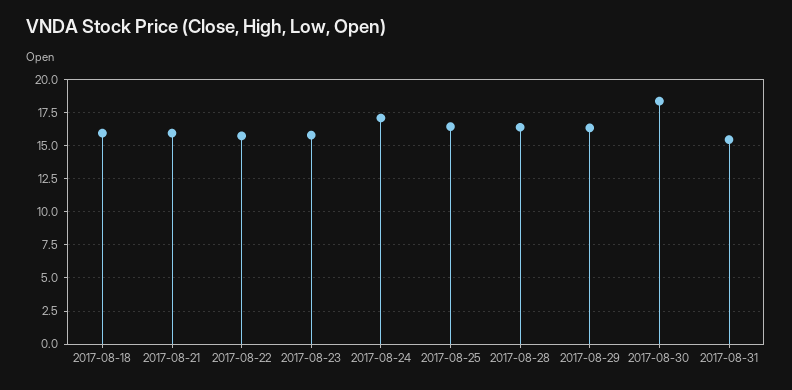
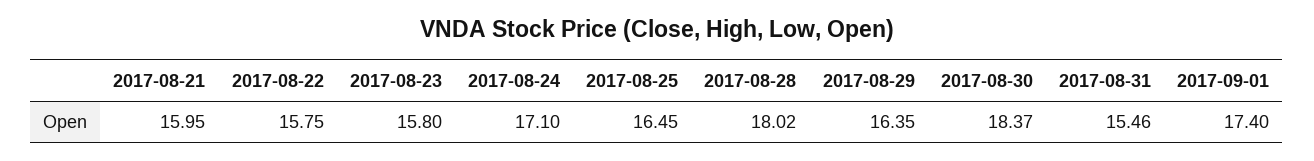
2017-08-18: 16 -> none
2017-08-28: 16.5 -> 18.02
2017-09-01: none -> 17.4

